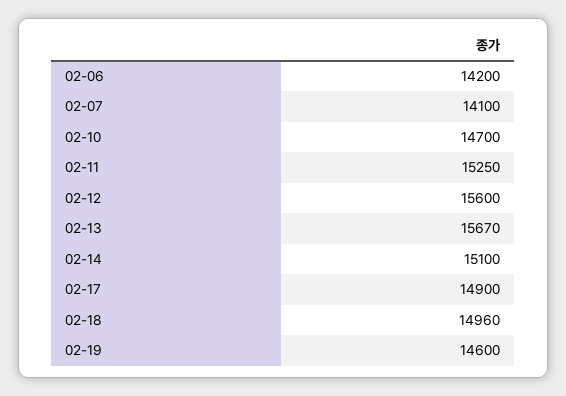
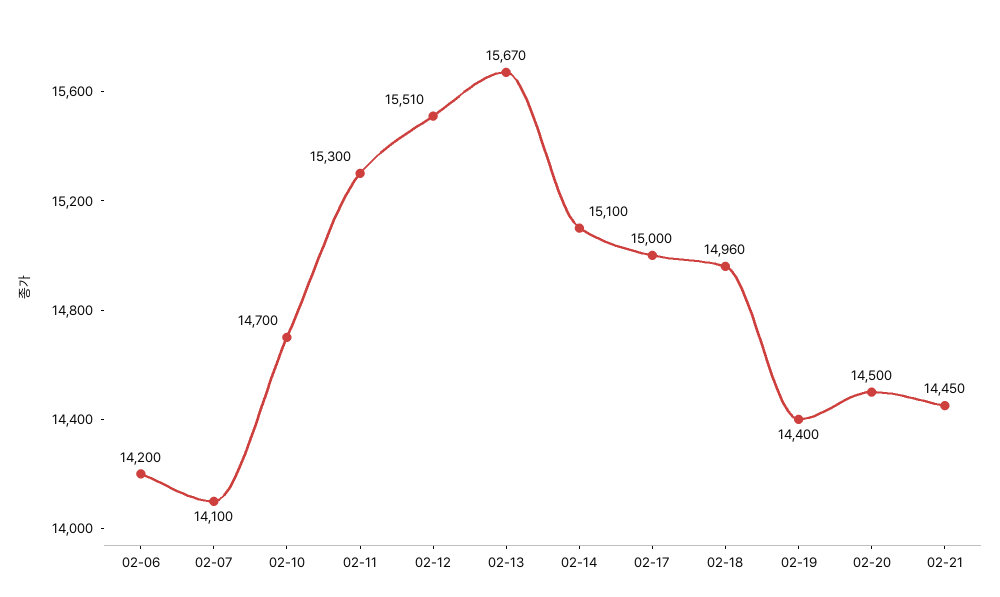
02-11: 15250 -> 15300
02-12: 15600 -> 15510
02-17: 14900 -> 15000
02-19: 14600 -> 14400
02-20: none -> 14500
02-21: none -> 14450

